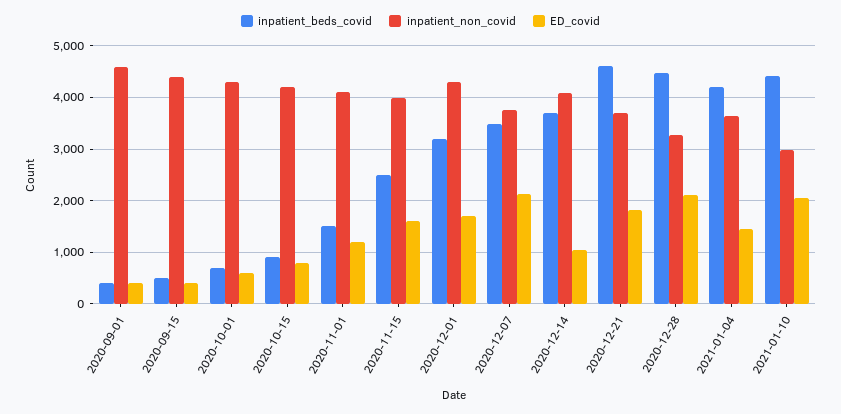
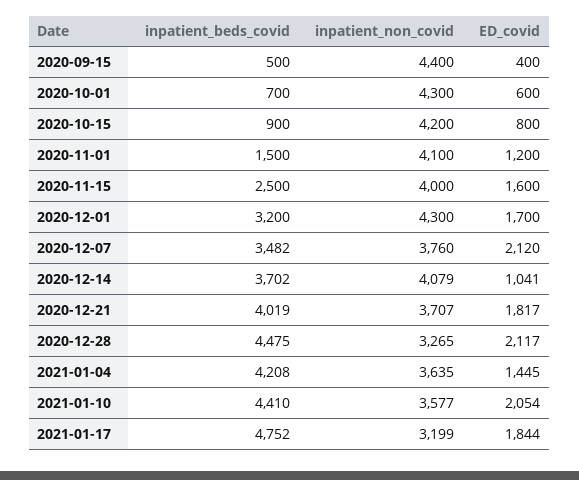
inpatient_beds_covid, 2020-09-01: 400 -> none
inpatient_non_covid, 2020-09-01: 4600 -> none
ED_covid, 2020-09-01: 400 -> none
inpatient_beds_covid, 2020-12-21: 4600 -> 4019
inpatient_non_covid, 2021-01-10: 3000 -> 3577
inpatient_beds_covid, 2021-01-17: none -> 4752
inpatient_non_covid, 2021-01-17: none -> 3199
ED_covid, 2021-01-17: none -> 1844

